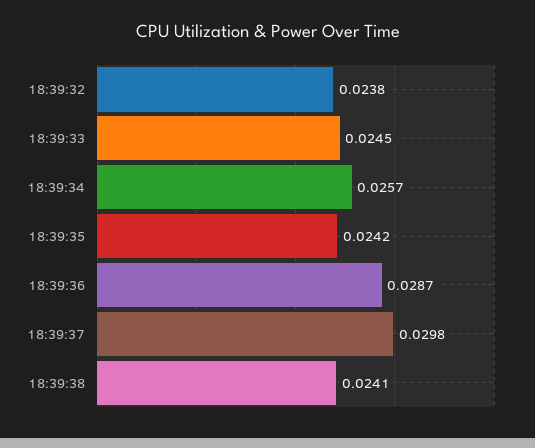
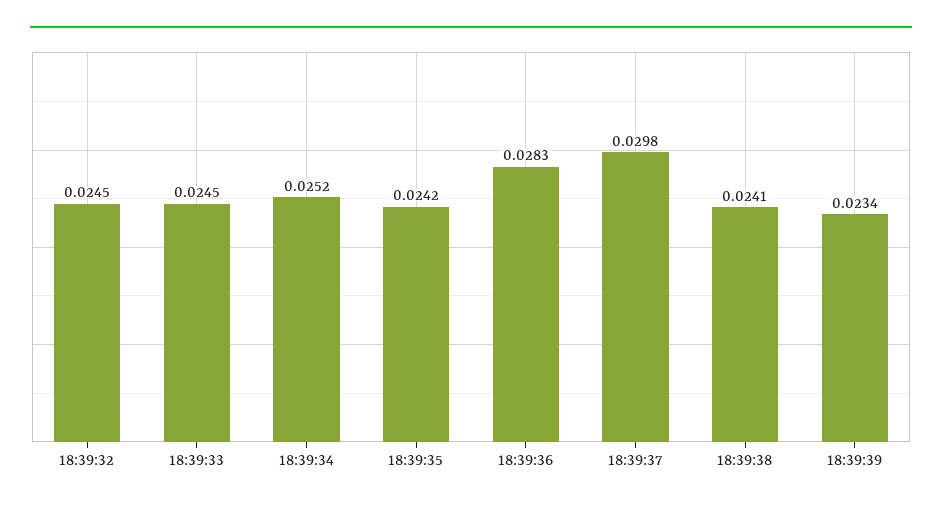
18:39:32: 0.0238 -> 0.0245
18:39:34: 0.0257 -> 0.0252
18:39:36: 0.0287 -> 0.0283
18:39:39: none -> 0.0234

